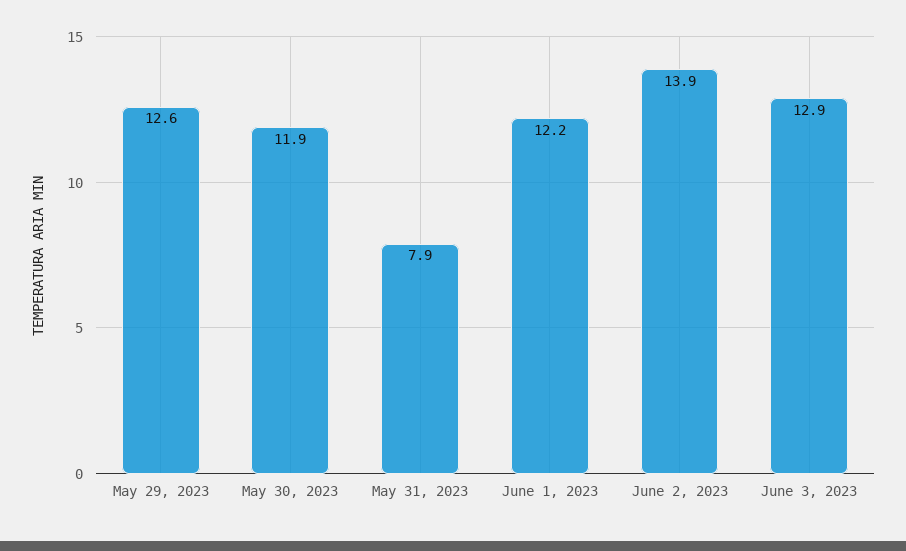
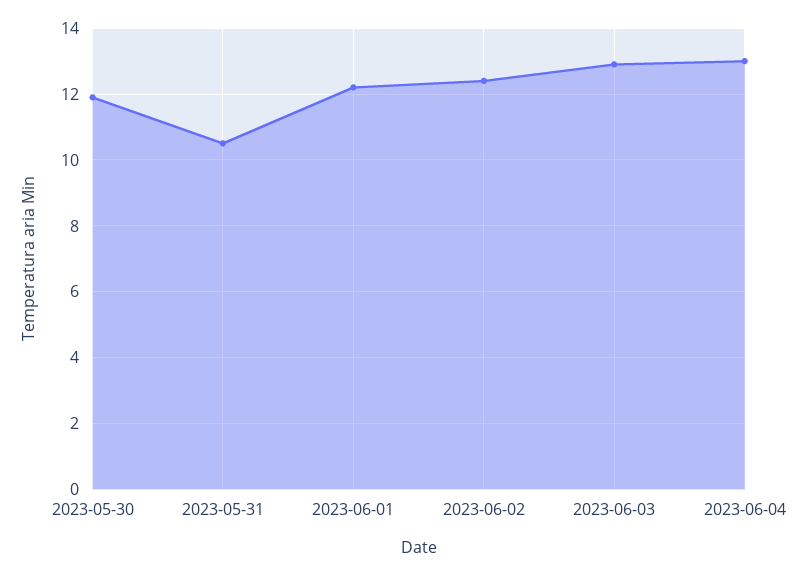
May 29, 2023: 12.6 -> none
May 31, 2023: 7.9 -> 10.5
June 2, 2023: 13.9 -> 12.5
2023-06-04: none -> 13

